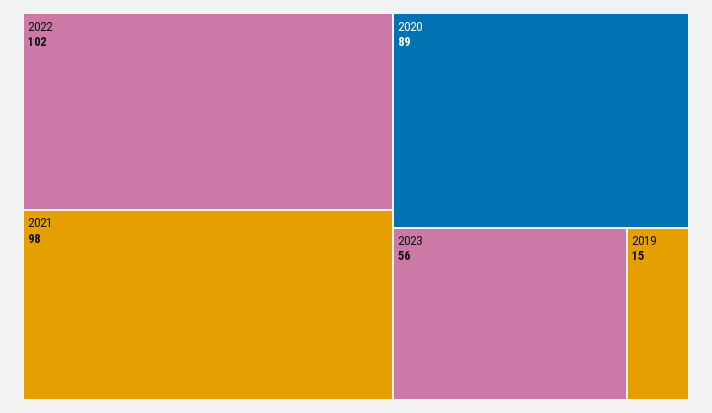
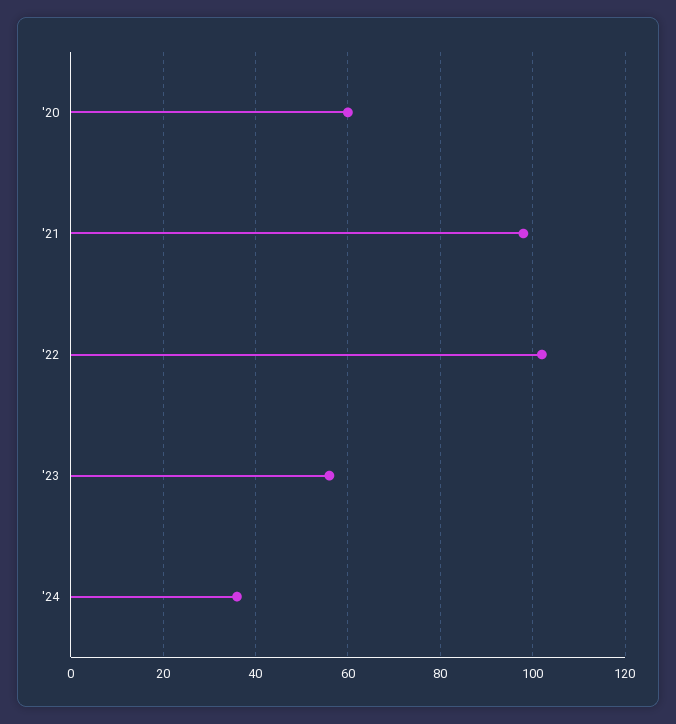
2020: 89 -> 60
2019: 15 -> none
'24: none -> 35

